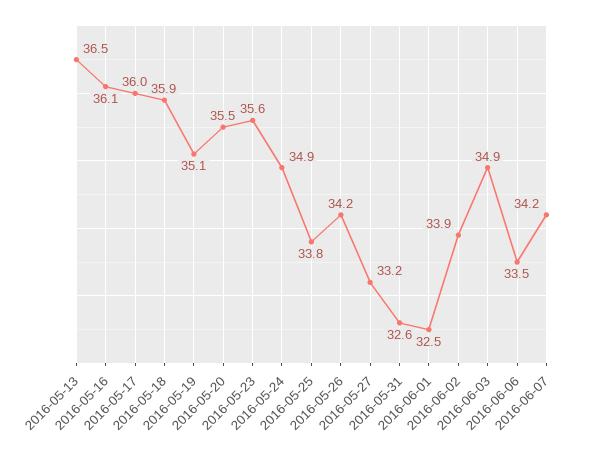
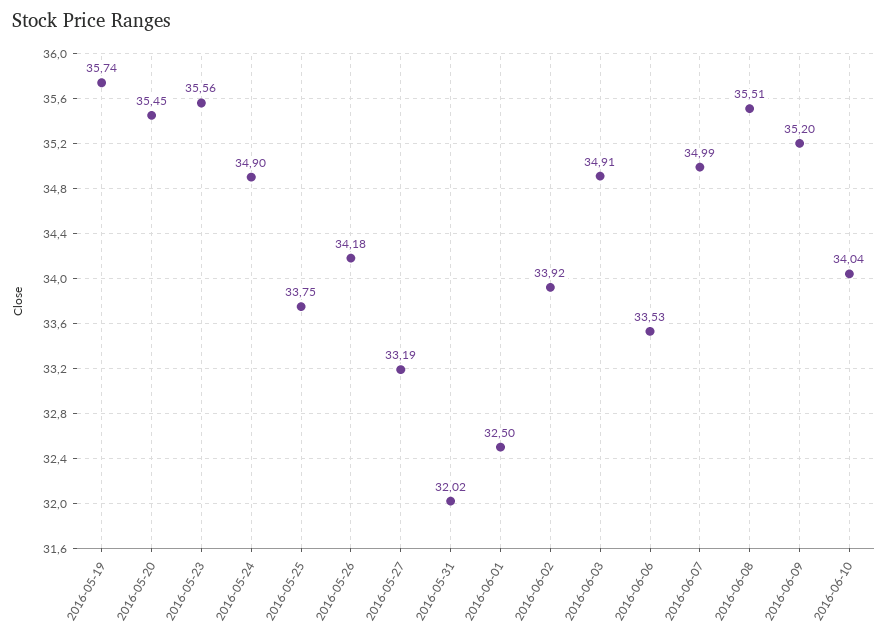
2016-05-13: 36.5 -> none
2016-05-16: 36.1 -> none
2016-05-17: 36 -> none
2016-05-18: 35.9 -> none
2016-05-19: 35.1 -> 35.74
2016-05-31: 32.6 -> 32.02
2016-06-07: 34.2 -> 34.99
2016-06-08: none -> 35.51
2016-06-09: none -> 35.2
2016-06-10: none -> 34.04

